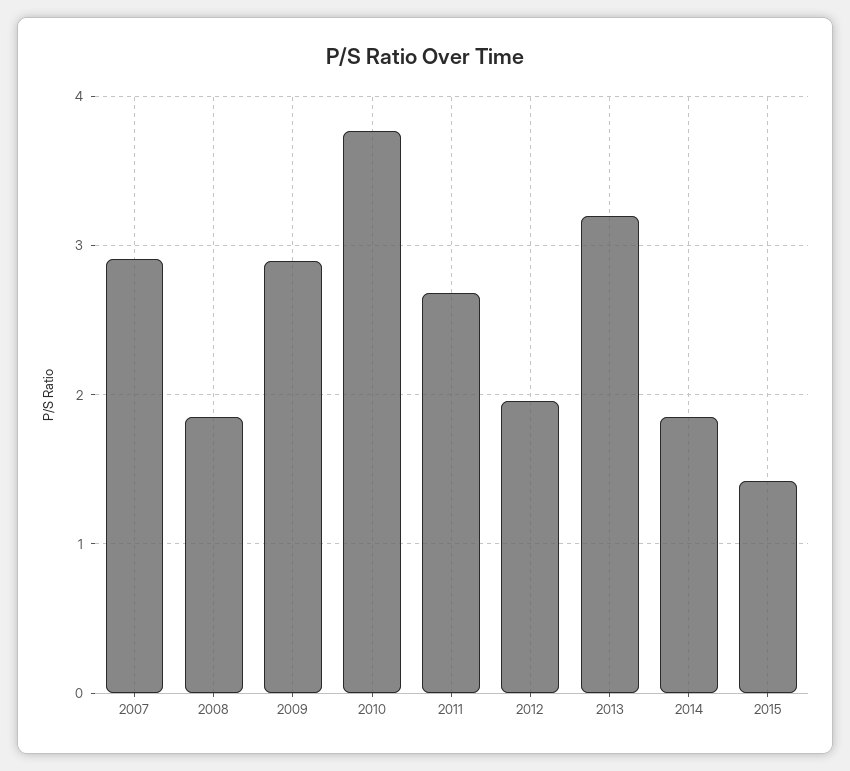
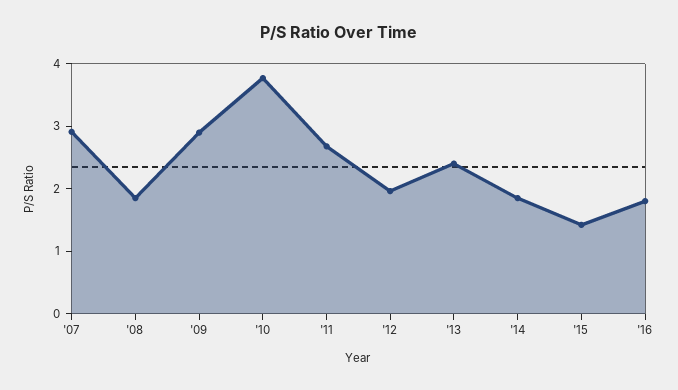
2013: 3.2 -> 2.4
'16: none -> 1.8

